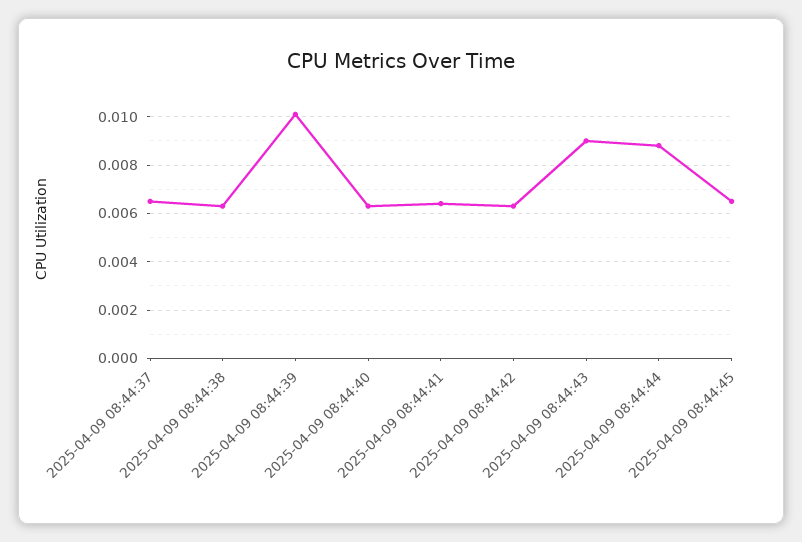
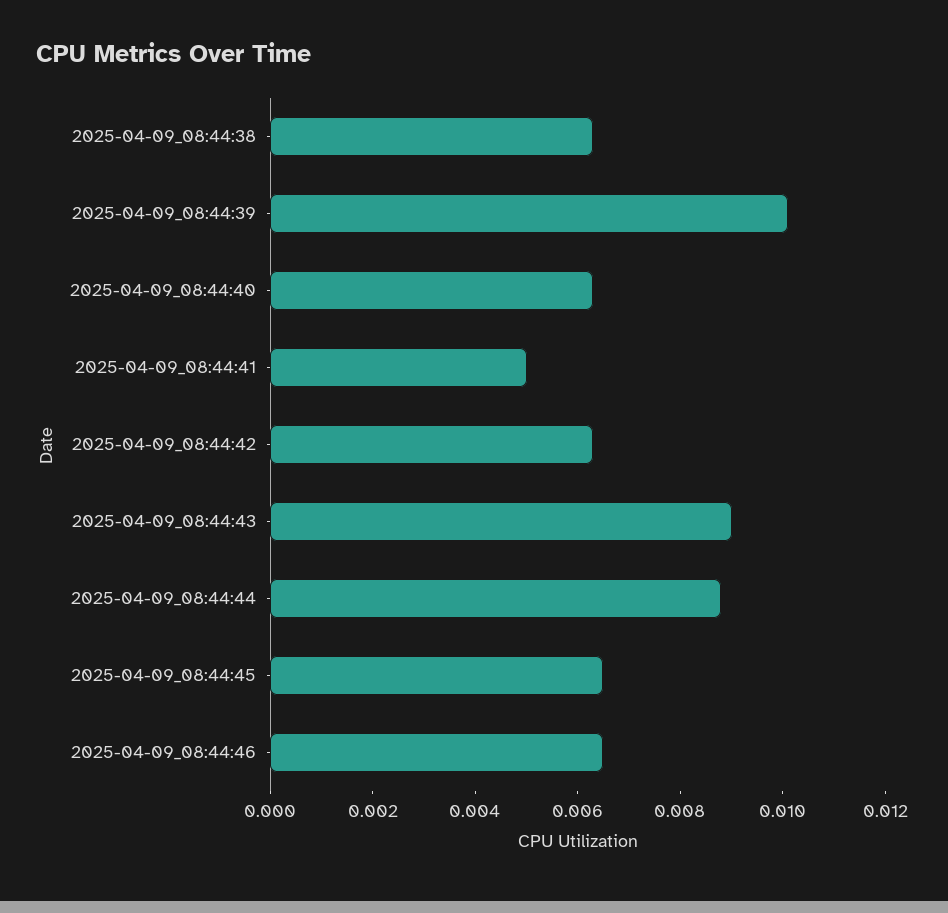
2025-04-09 08:44:37: 0.0065 -> none
2025-04-09 08:44:41: 0.0065 -> 0.005
2025-04-09_08:44:46: none -> 0.0065

